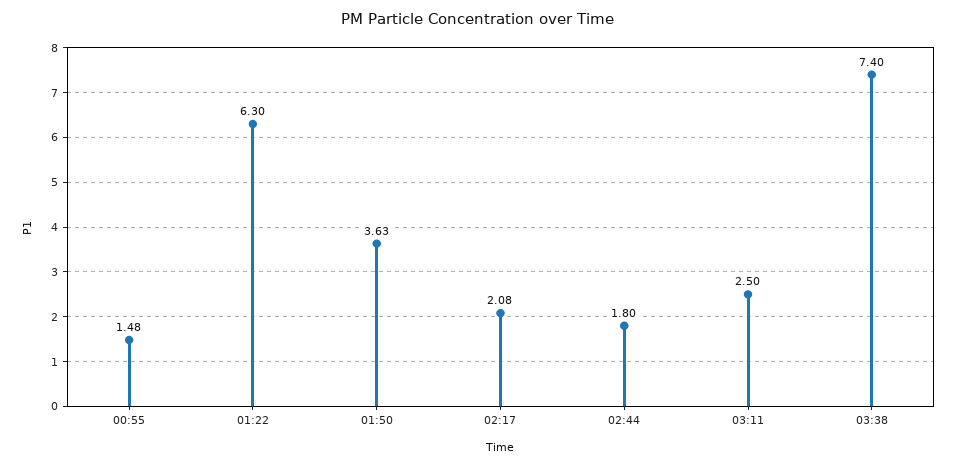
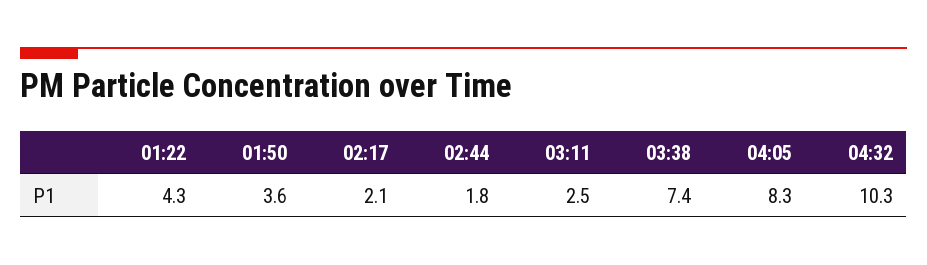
00:55: 1.48 -> none
01:22: 6.3 -> 4.3
04:05: none -> 8.3
04:32: none -> 10.3

